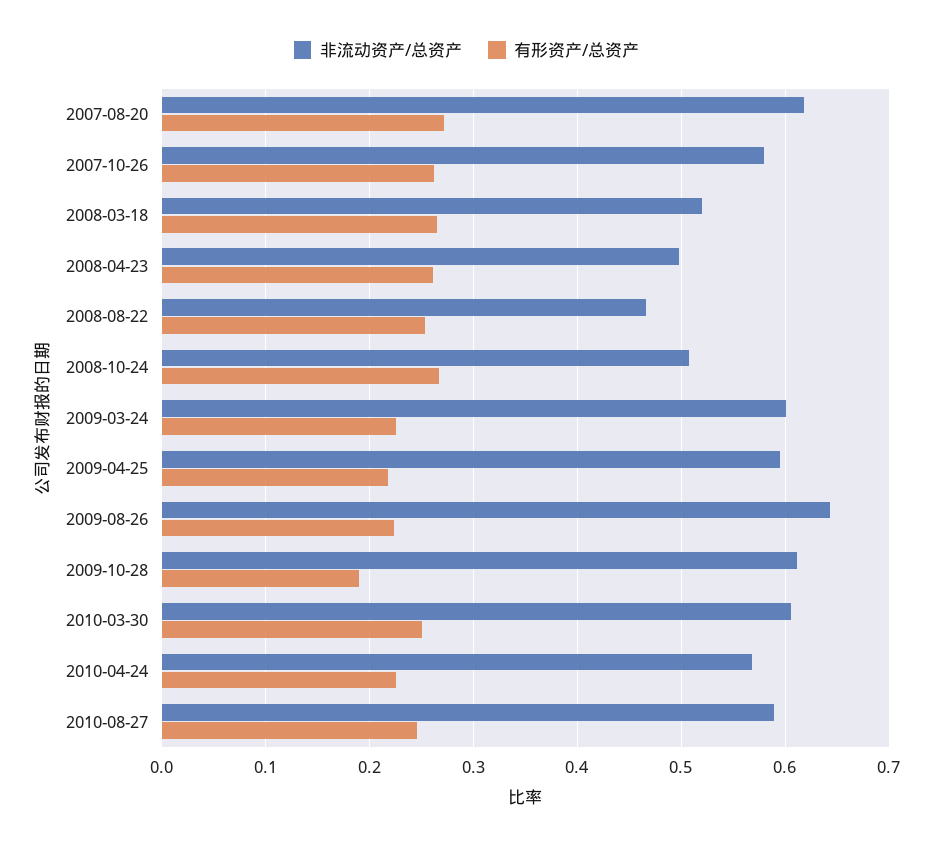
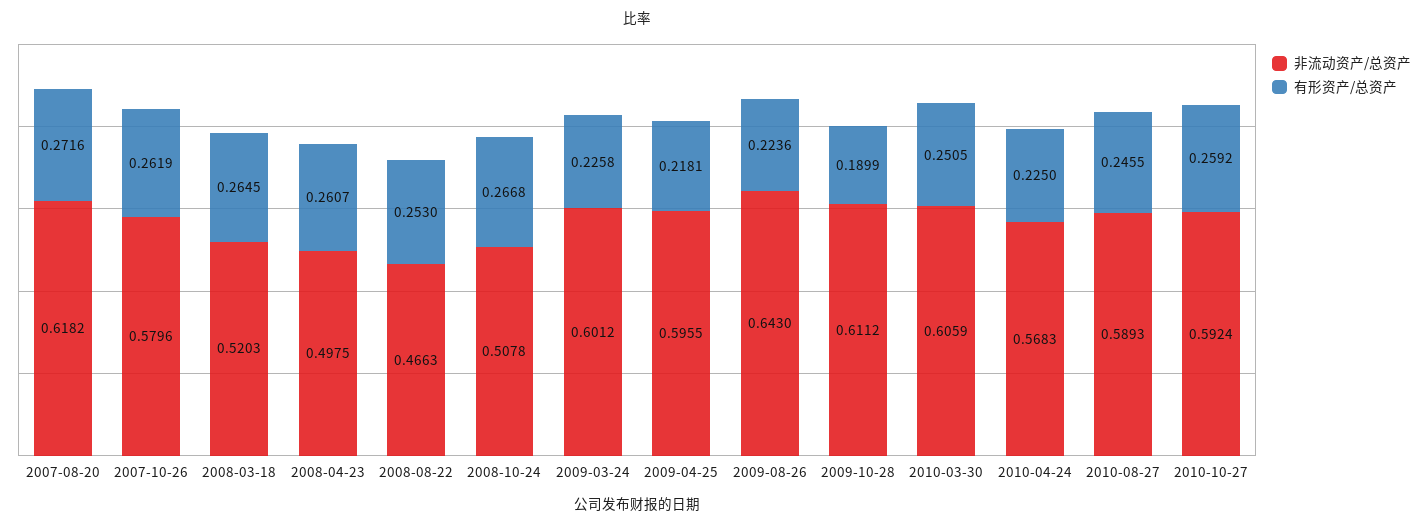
非流动资产/总资产, 2010-10-27: none -> 0.5924
有形资产/总资产, 2010-10-27: none -> 0.2592

